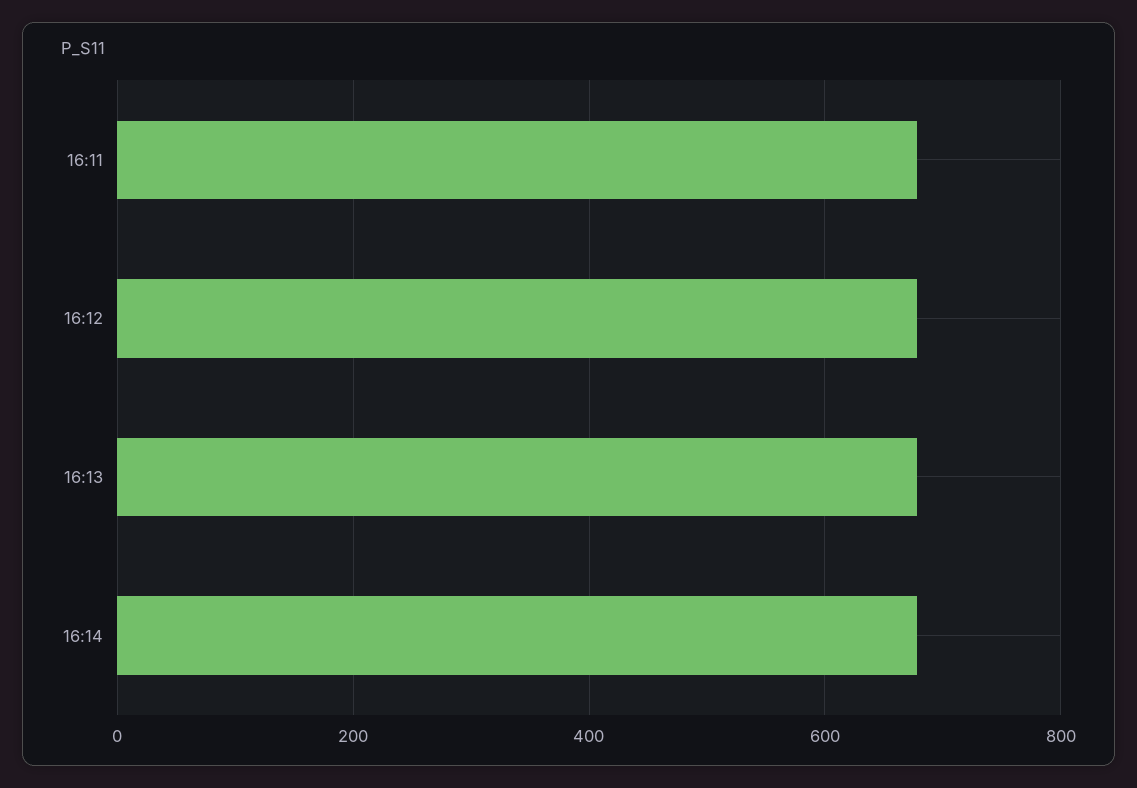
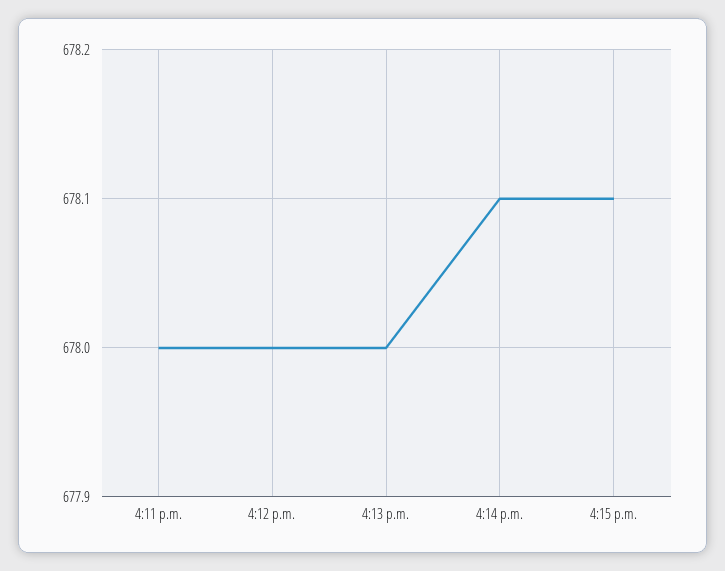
4:15 p.m.: none -> 678.1

